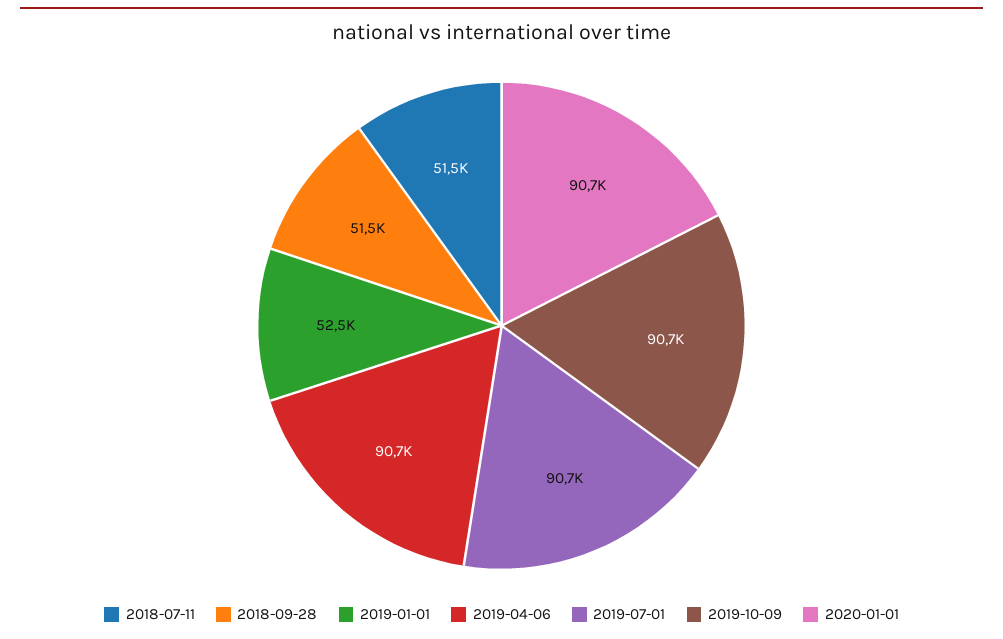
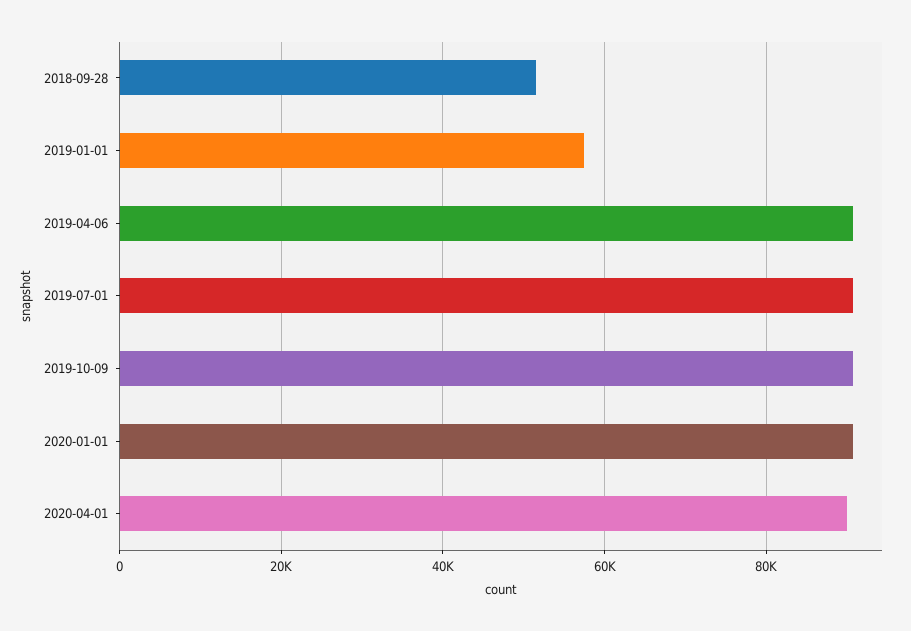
2018-07-11: 51500 -> none
2019-01-01: 52500 -> 58000
2020-04-01: none -> 90000

